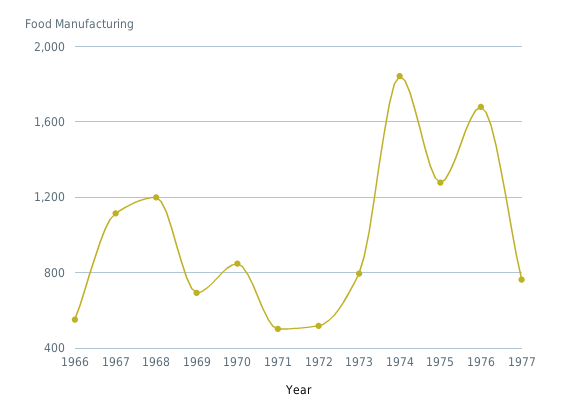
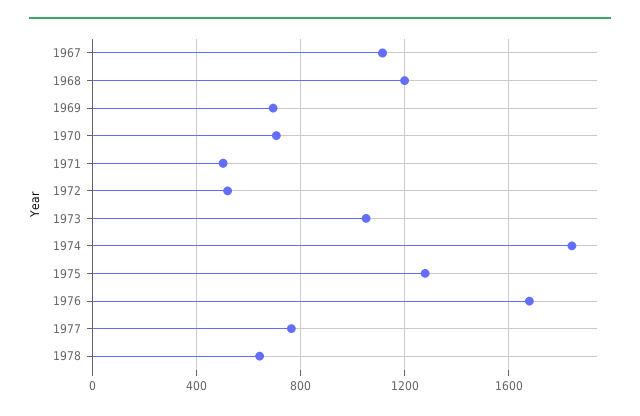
1966: 550 -> none
1970: 850 -> 700
1973: 800 -> 1050
1978: none -> 650

